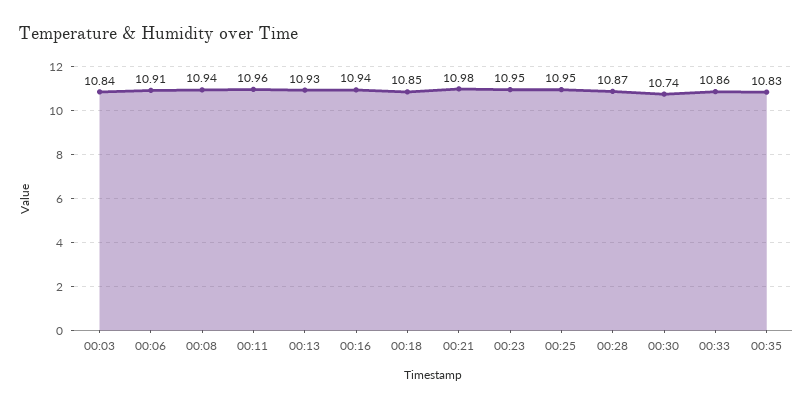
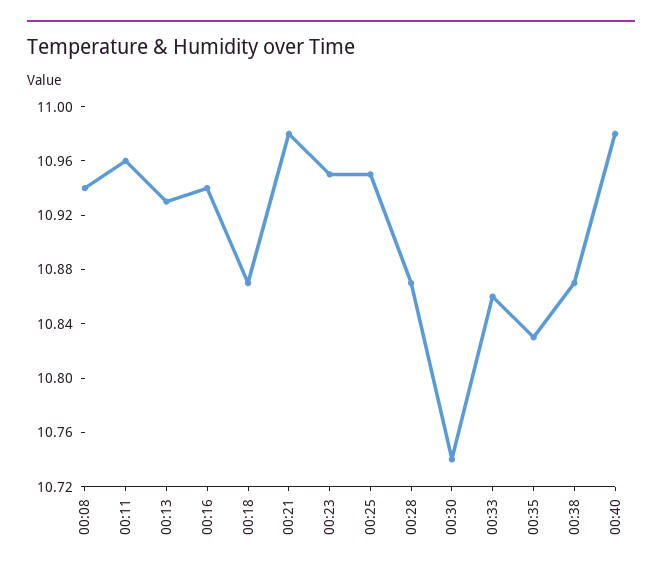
00:03: 10.84 -> none
00:06: 10.91 -> none
00:18: 10.85 -> 10.87
00:38: none -> 10.87
00:40: none -> 10.98

